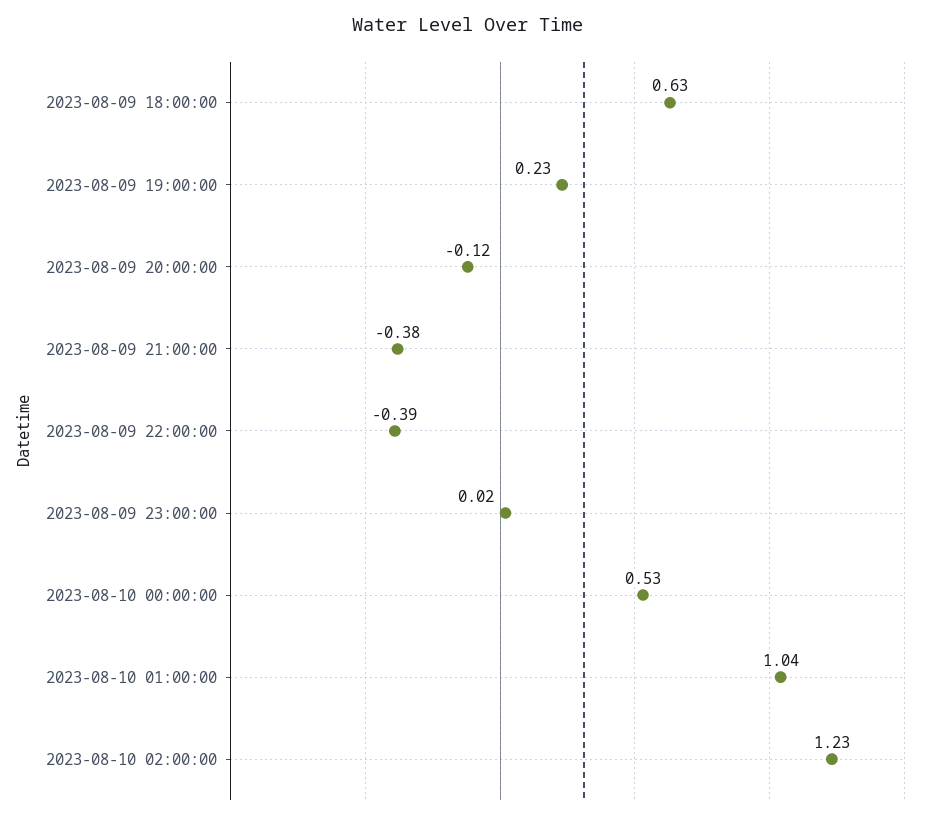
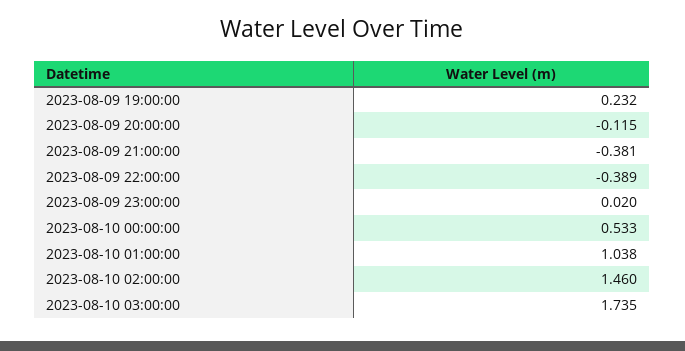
2023-08-09 18:00:00: 0.63 -> none
2023-08-10 02:00:00: 1.23 -> 1.46
2023-08-10 03:00:00: none -> 1.735

